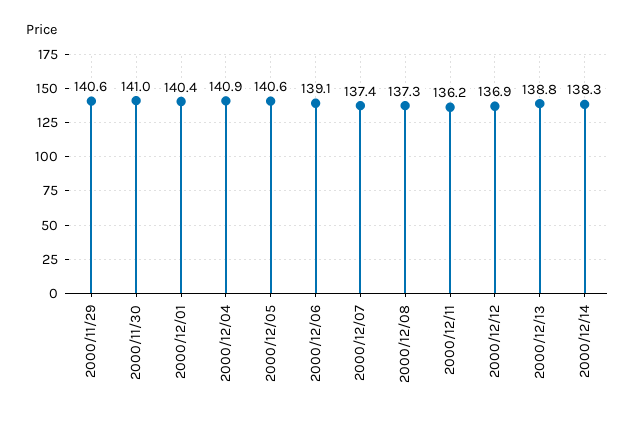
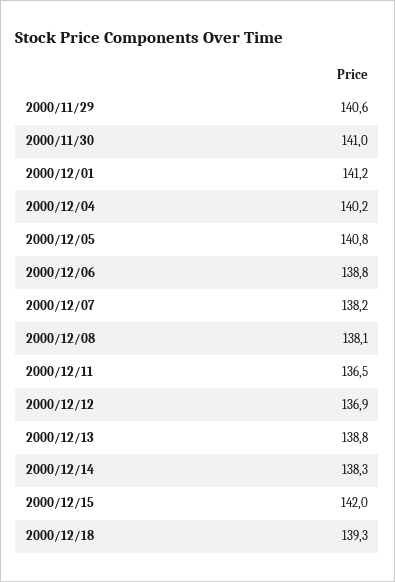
2000/12/01: 140.4 -> 141.2
2000/12/04: 140.9 -> 140.2
2000/12/05: 140.6 -> 140.8
2000/12/06: 139.1 -> 138.8
2000/12/07: 137.4 -> 138.2
2000/12/08: 137.3 -> 138.1
2000/12/11: 136.2 -> 136.5
2000/12/15: none -> 142
2000/12/18: none -> 139.3

